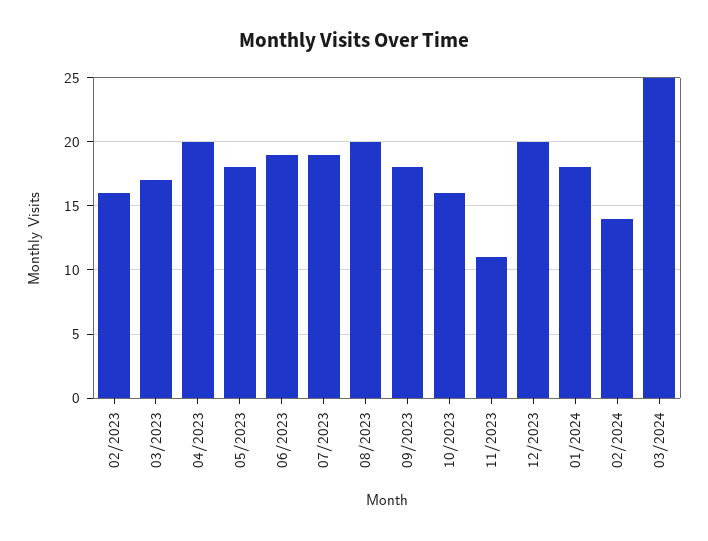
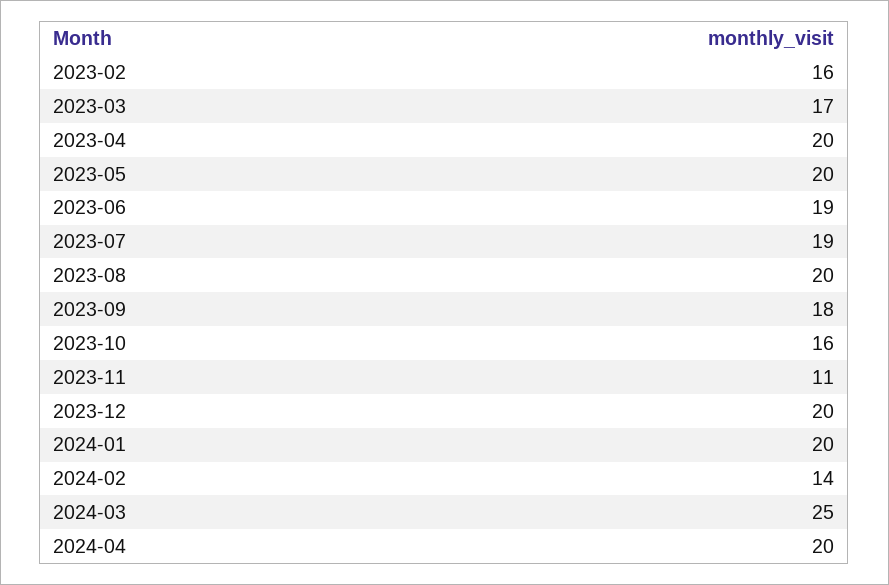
05/2023: 18 -> 20
01/2024: 18 -> 20
2024-04: none -> 20

